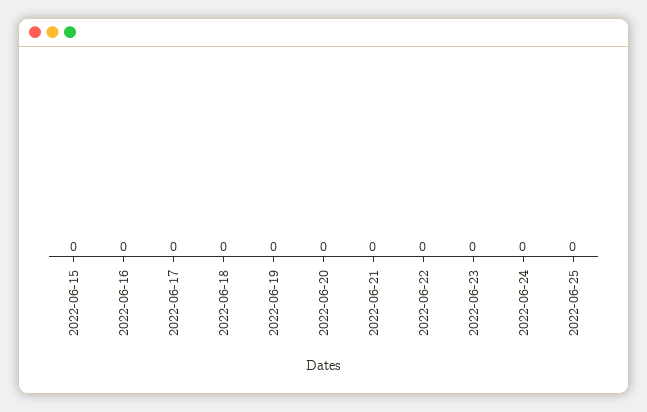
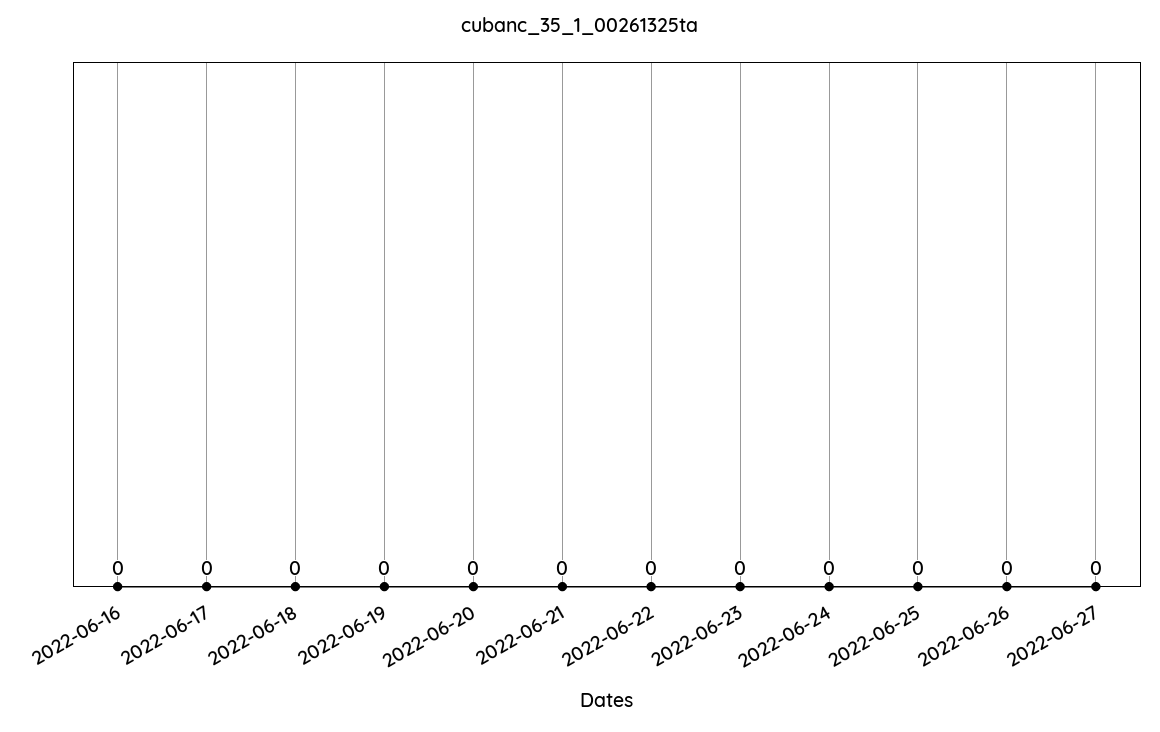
2022-06-15: 0 -> none
2022-06-26: none -> 0
2022-06-27: none -> 0

